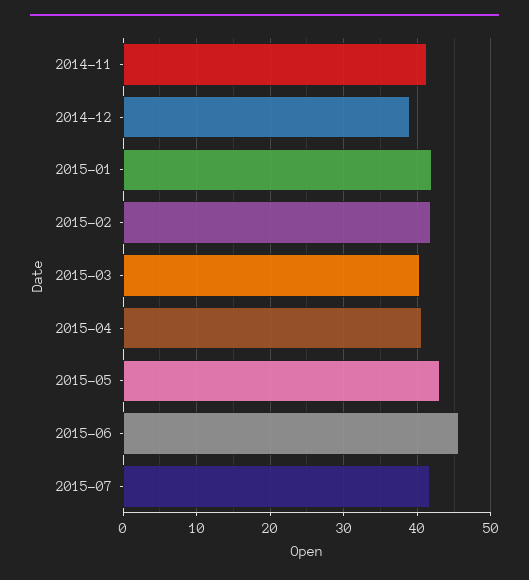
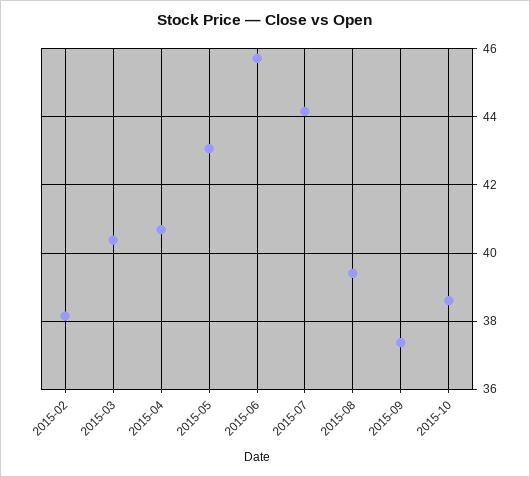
2014-11: 41 -> none
2014-12: 39 -> none
2015-01: 42 -> none
2015-02: 42 -> 38.2
2015-07: 42 -> 44.2
2015-08: none -> 39.4
2015-09: none -> 37.4
2015-10: none -> 38.6

